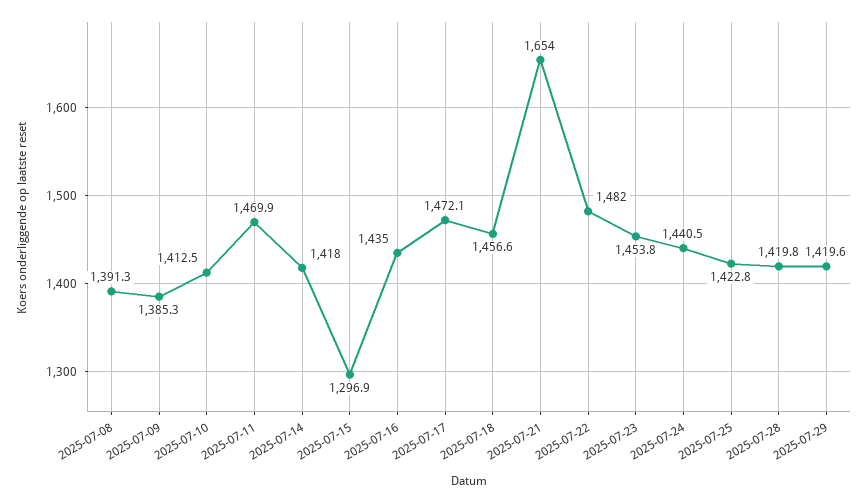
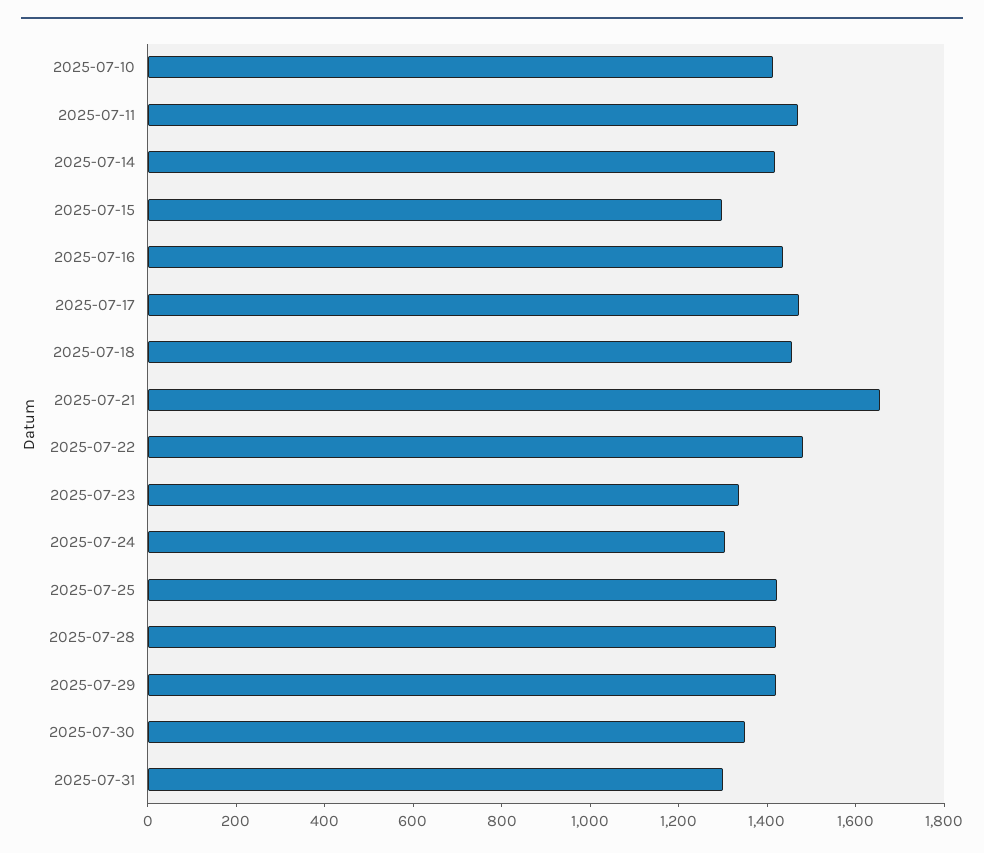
2025-07-08: 1391.3 -> none
2025-07-09: 1385.3 -> none
2025-07-23: 1453.8 -> 1350
2025-07-24: 1440.5 -> 1300
2025-07-30: none -> 1350
2025-07-31: none -> 1300

